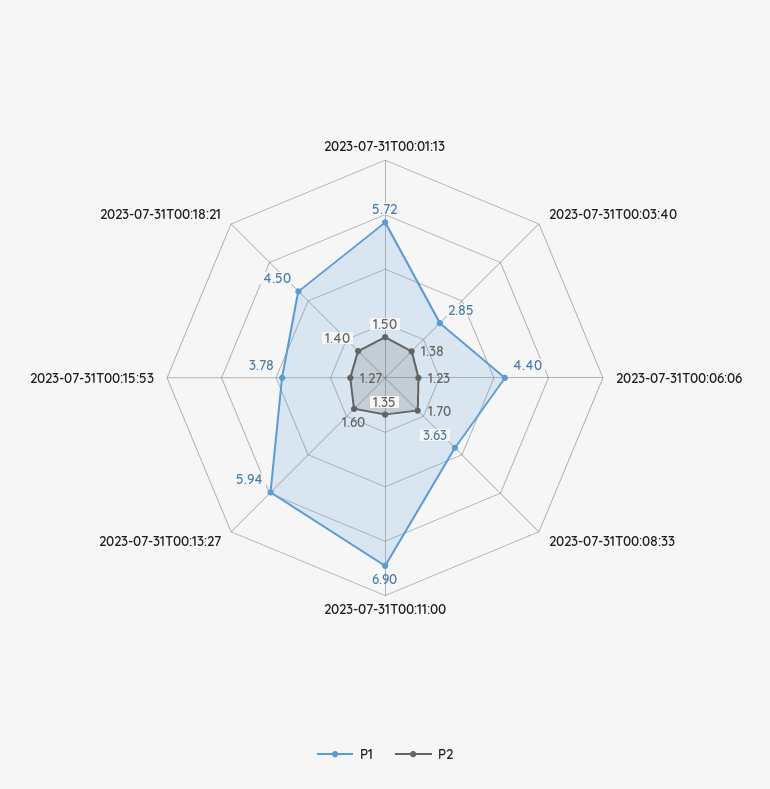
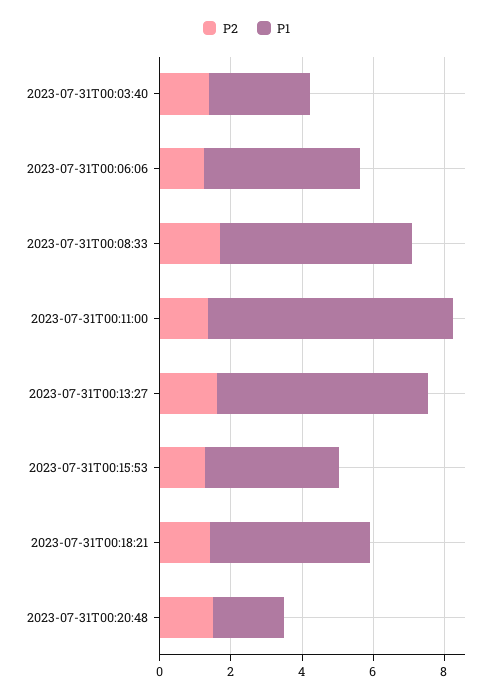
P1, 2023-07-31T00:01:13: 5.72 -> none
P2, 2023-07-31T00:01:13: 1.5 -> none
P1, 2023-07-31T00:08:33: 3.63 -> 5.5
P2, 2023-07-31T00:20:48: none -> 1.5
P1, 2023-07-31T00:20:48: none -> 2

